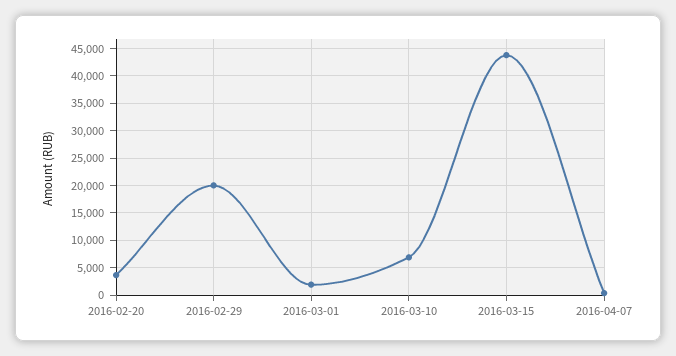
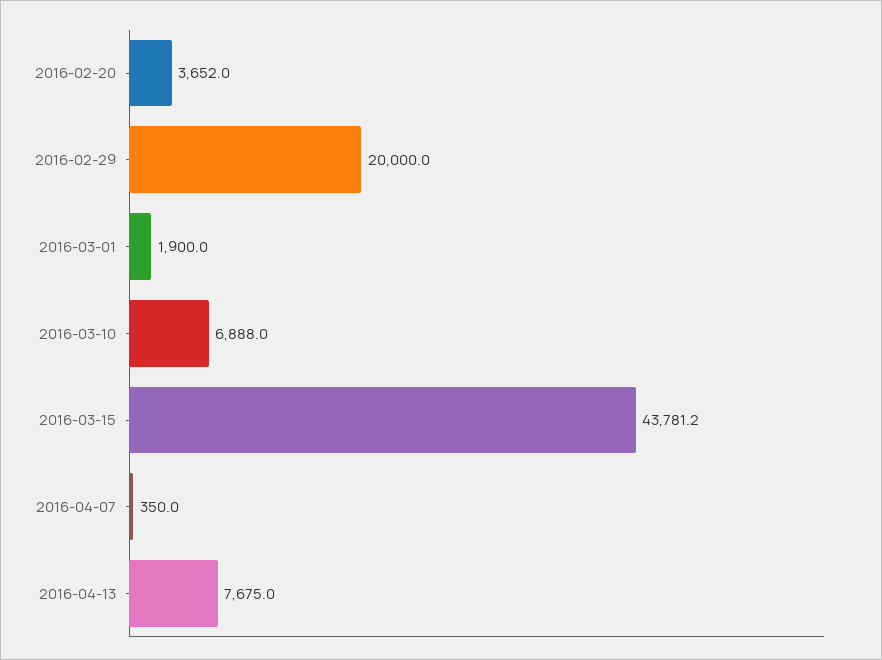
2016-04-13: none -> 7675

